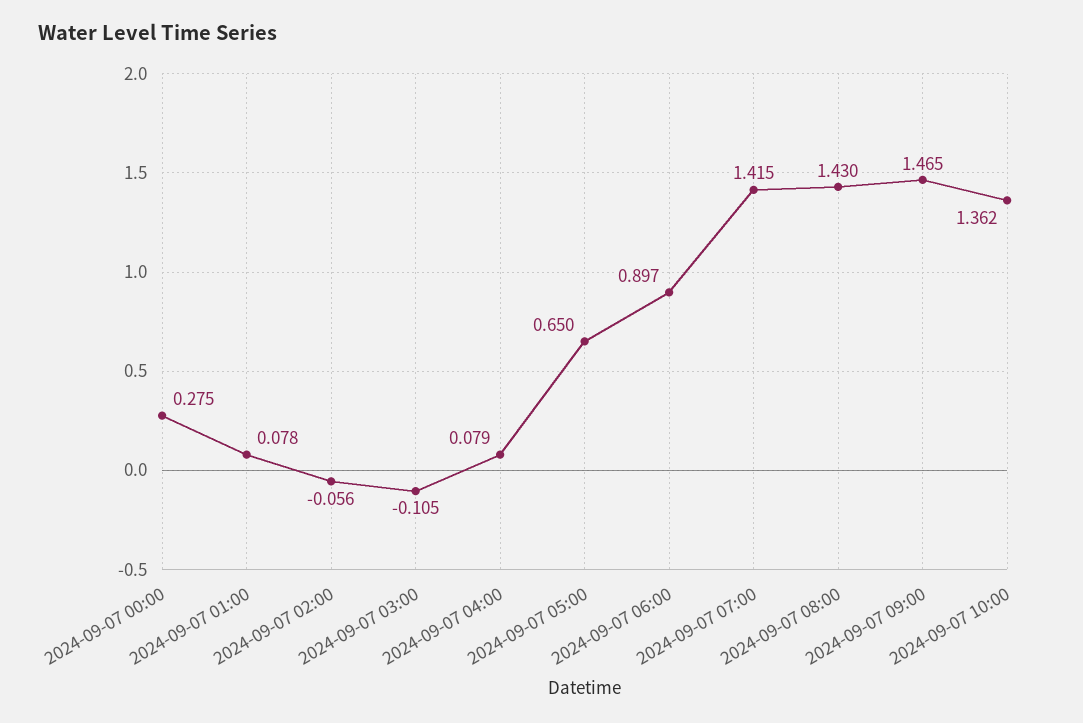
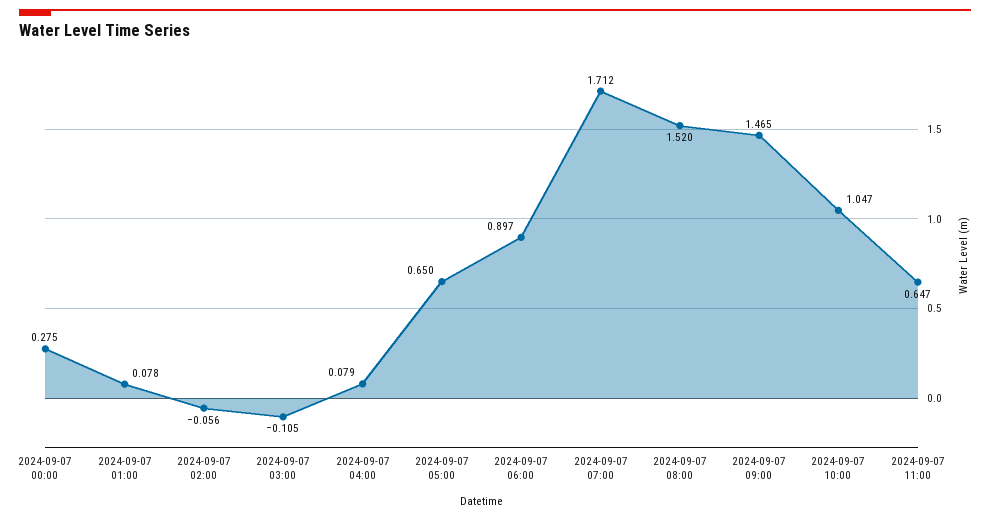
2024-09-07 07:00: 1.415 -> 1.712
2024-09-07 08:00: 1.43 -> 1.52
2024-09-07 10:00: 1.362 -> 1.047
2024-09-07 11:00: none -> 0.647

